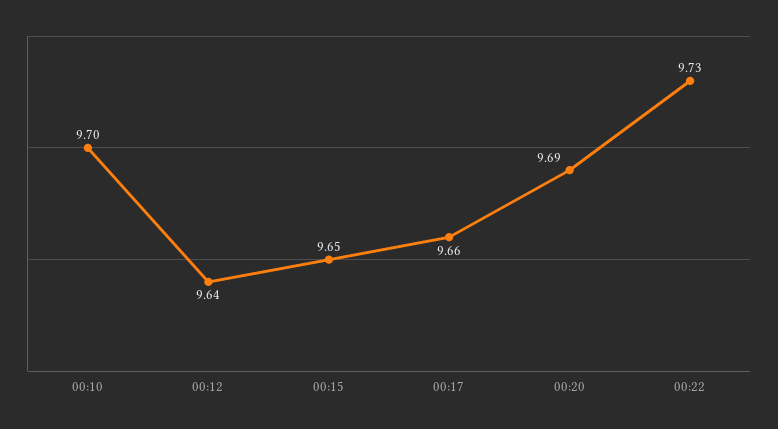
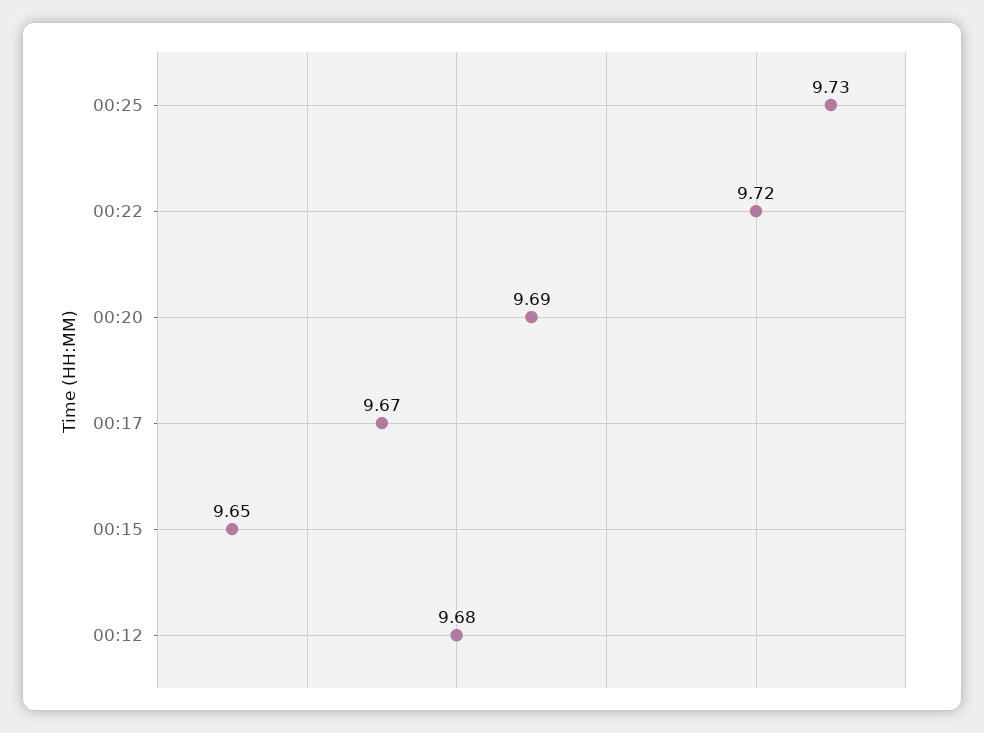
00:10: 9.7 -> none
00:12: 9.64 -> 9.68
00:17: 9.66 -> 9.67
00:22: 9.73 -> 9.72
00:25: none -> 9.73

